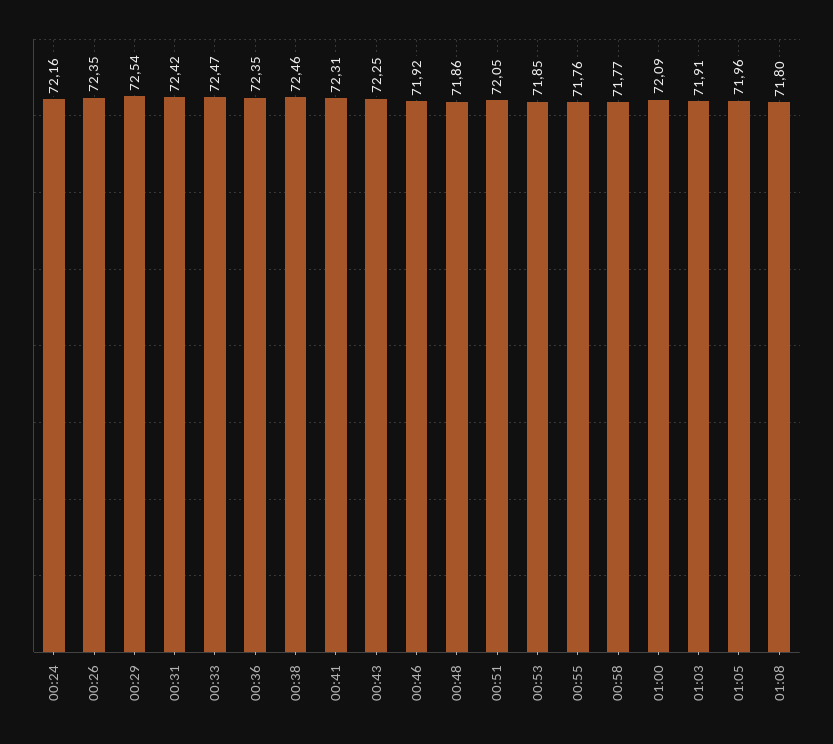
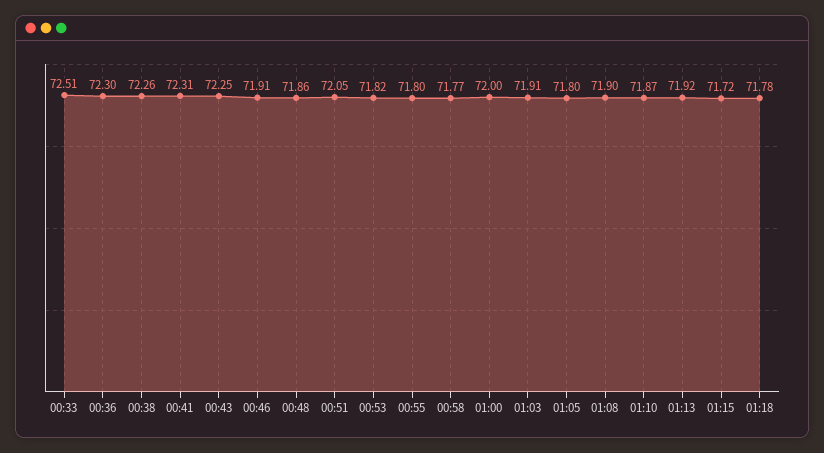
00:24: 72.16 -> none
00:26: 72.35 -> none
00:29: 72.54 -> none
00:31: 72.42 -> none
00:33: 72.47 -> 72.51
00:36: 72.35 -> 72.3
00:38: 72.46 -> 72.26
00:46: 71.92 -> 71.91
00:53: 71.85 -> 71.82
00:55: 71.76 -> 71.8
01:00: 72.09 -> 72
01:05: 71.96 -> 71.8
01:08: 71.8 -> 71.9
01:10: none -> 71.87
01:13: none -> 71.92
01:15: none -> 71.72
01:18: none -> 71.78

